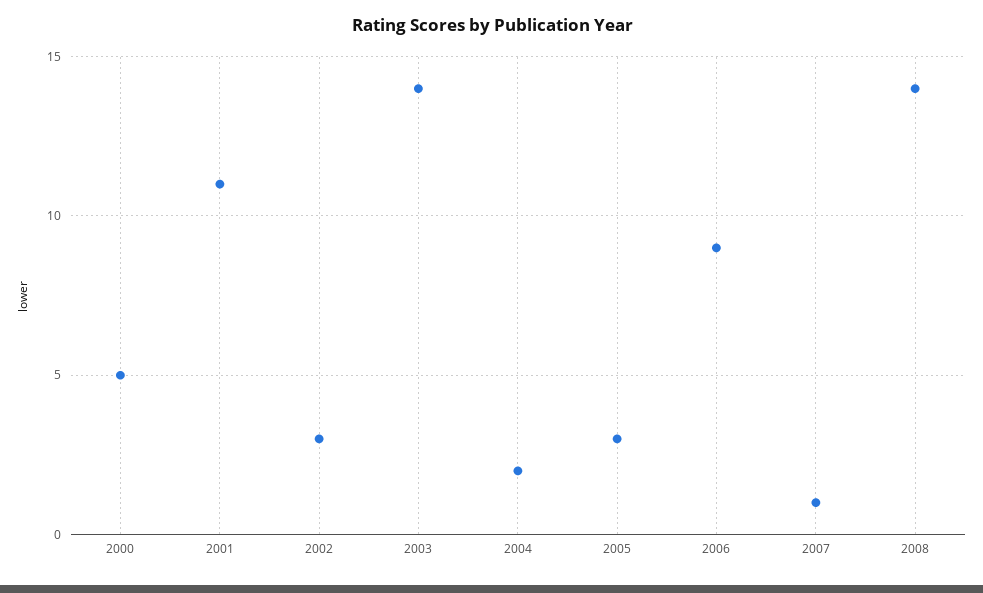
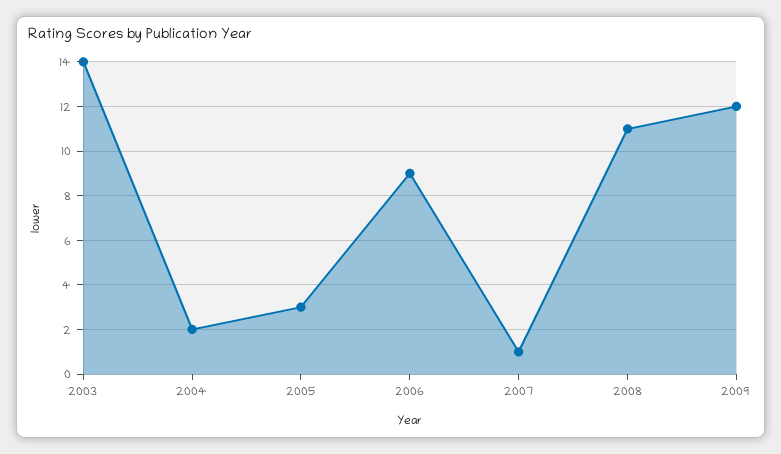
2000: 5 -> none
2001: 11 -> none
2002: 3 -> none
2008: 14 -> 11
2009: none -> 12

